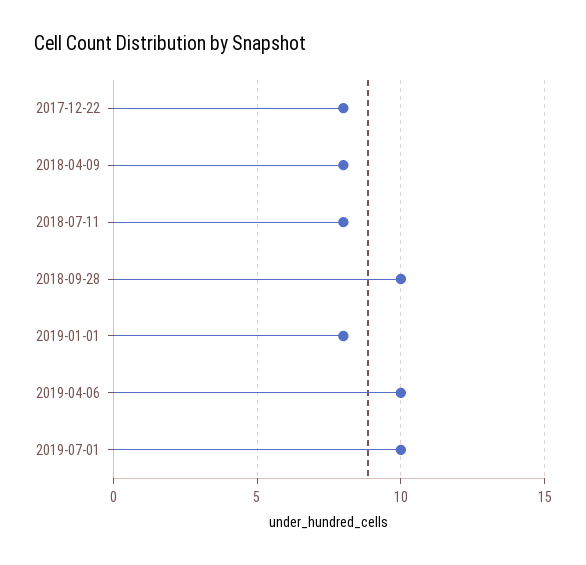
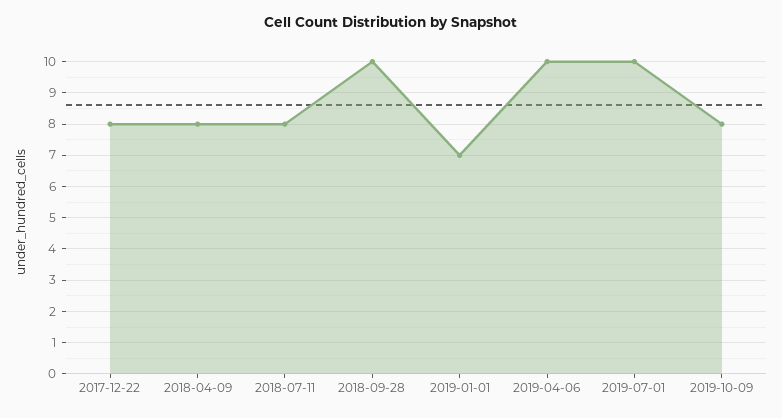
2019-01-01: 8 -> 7
2019-10-09: none -> 8

